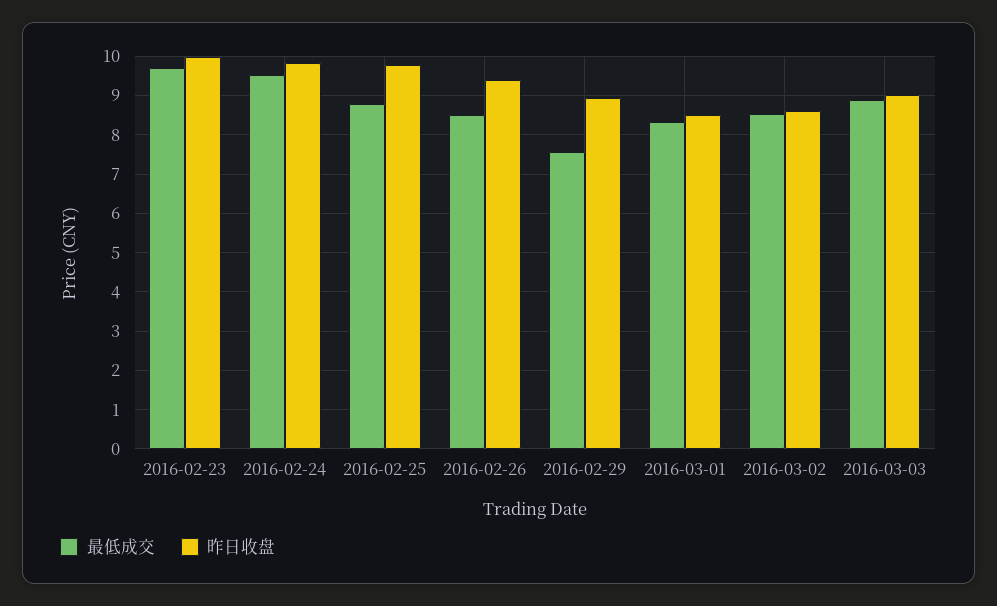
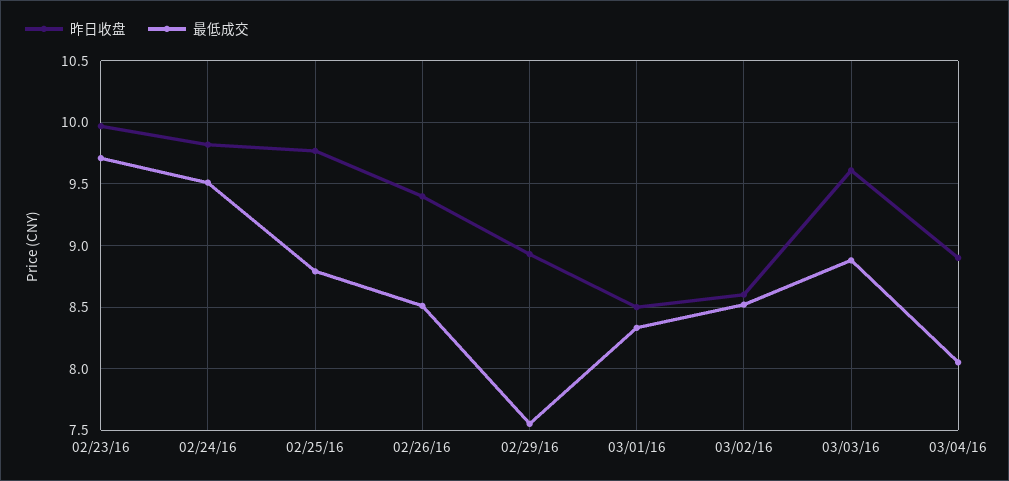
昨日收盘, 2016-03-03: 9 -> 9.6
昨日收盘, 03/04/16: none -> 8.9
最低成交, 03/04/16: none -> 8.05

